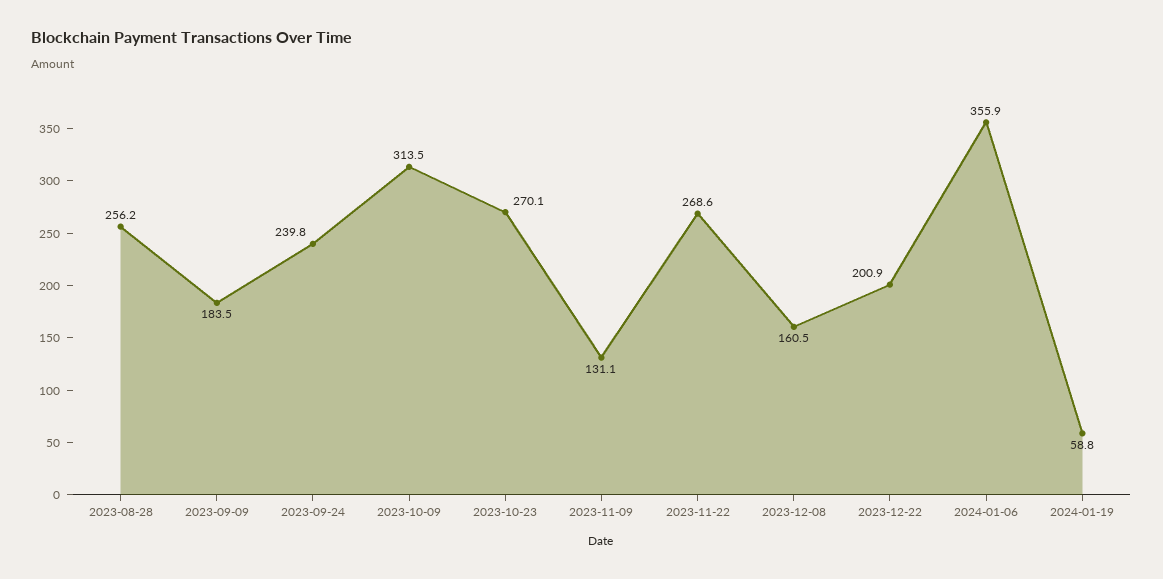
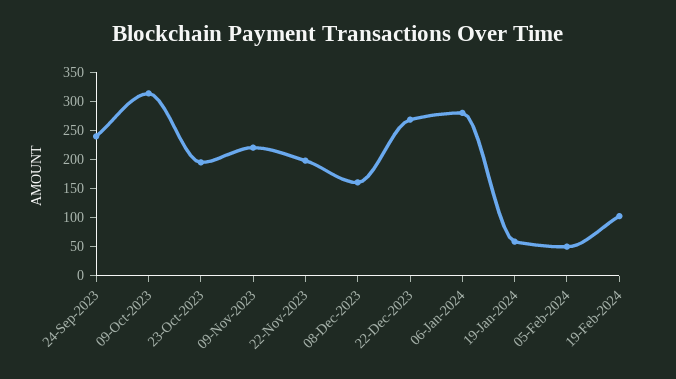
2023-08-28: 256.2 -> none
2023-09-09: 183.5 -> none
2023-10-23: 270.1 -> 200
2023-11-09: 131.1 -> 225
2023-11-22: 268.6 -> 200
2023-12-22: 200.9 -> 275
2024-01-06: 355.9 -> 275
05-Feb-2024: none -> 50
19-Feb-2024: none -> 100

